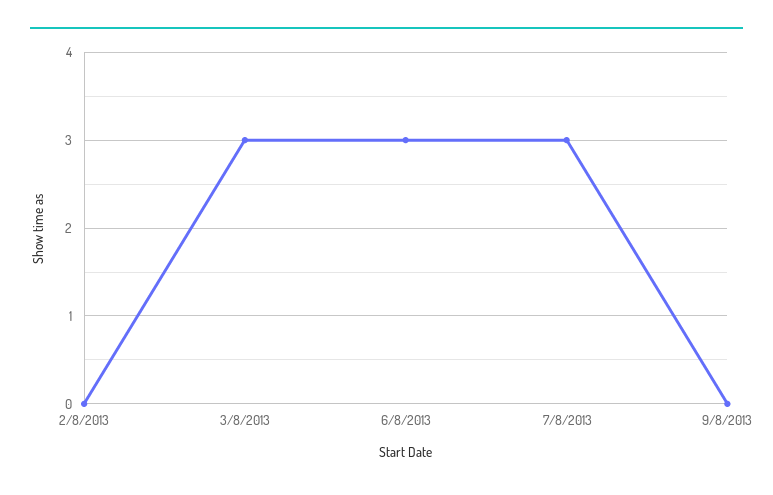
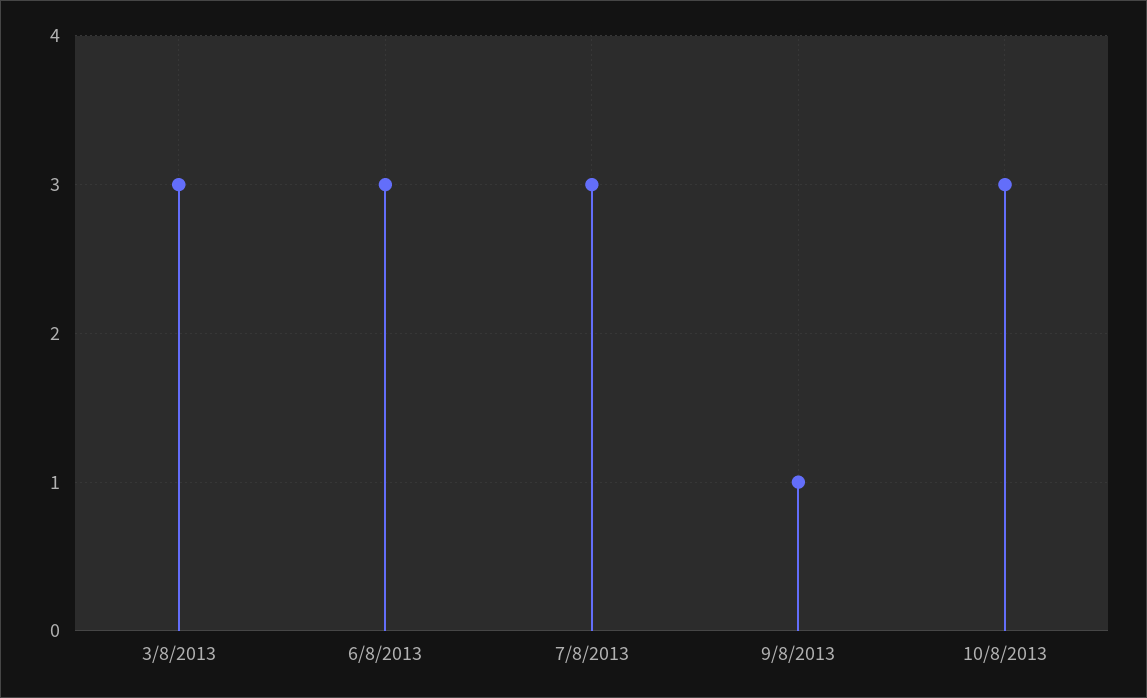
2/8/2013: 0 -> none
9/8/2013: 0 -> 1
10/8/2013: none -> 3

